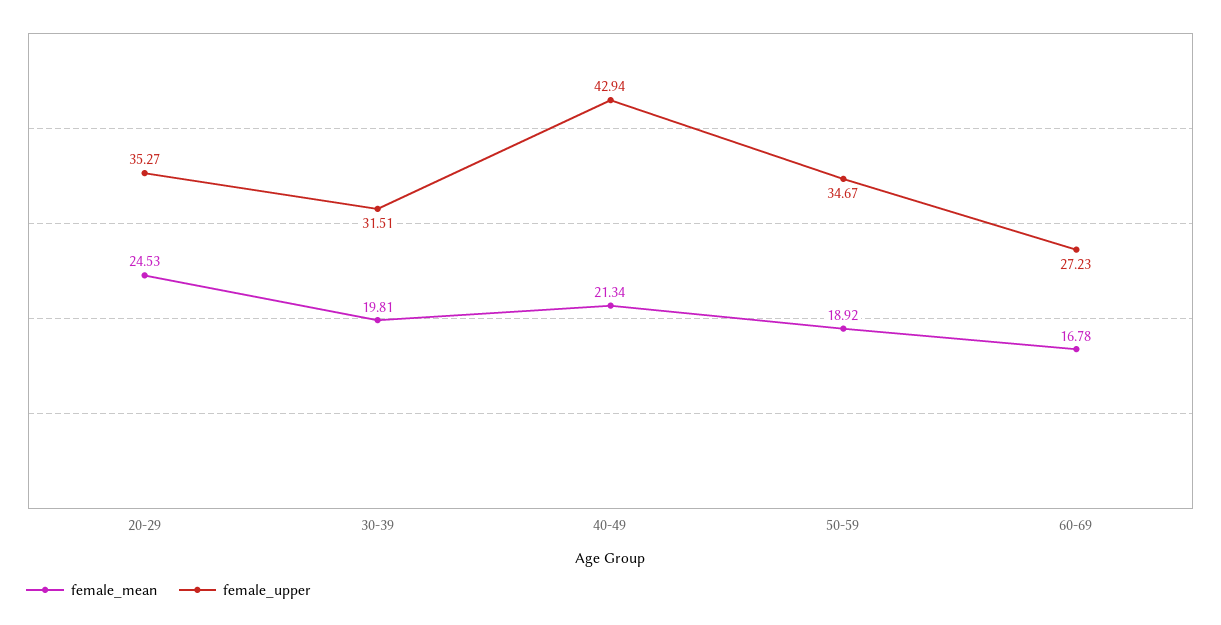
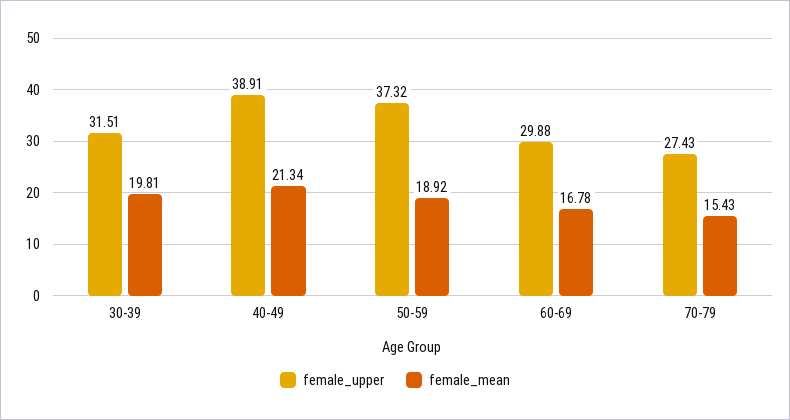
female_mean, 20-29: 24.53 -> none
female_upper, 20-29: 35.27 -> none
female_upper, 40-49: 42.94 -> 38.91
female_upper, 50-59: 34.67 -> 37.32
female_upper, 60-69: 27.23 -> 29.88
female_upper, 70-79: none -> 27.43
female_mean, 70-79: none -> 15.43

